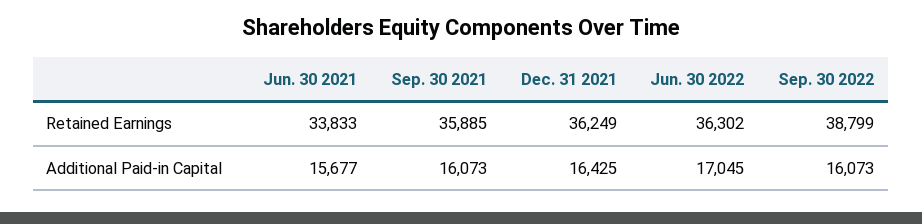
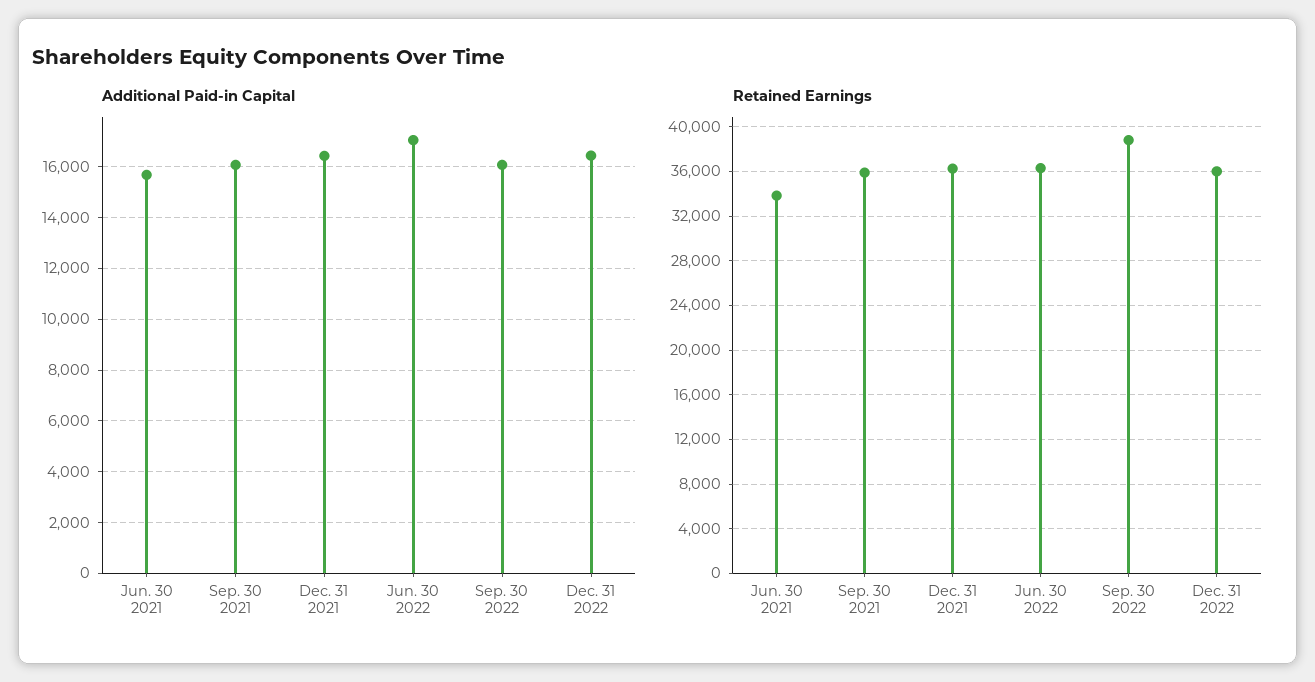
Additional Paid-in Capital, Dec. 31 2022: none -> 16500
Retained Earnings, Dec. 31 2022: none -> 36000

